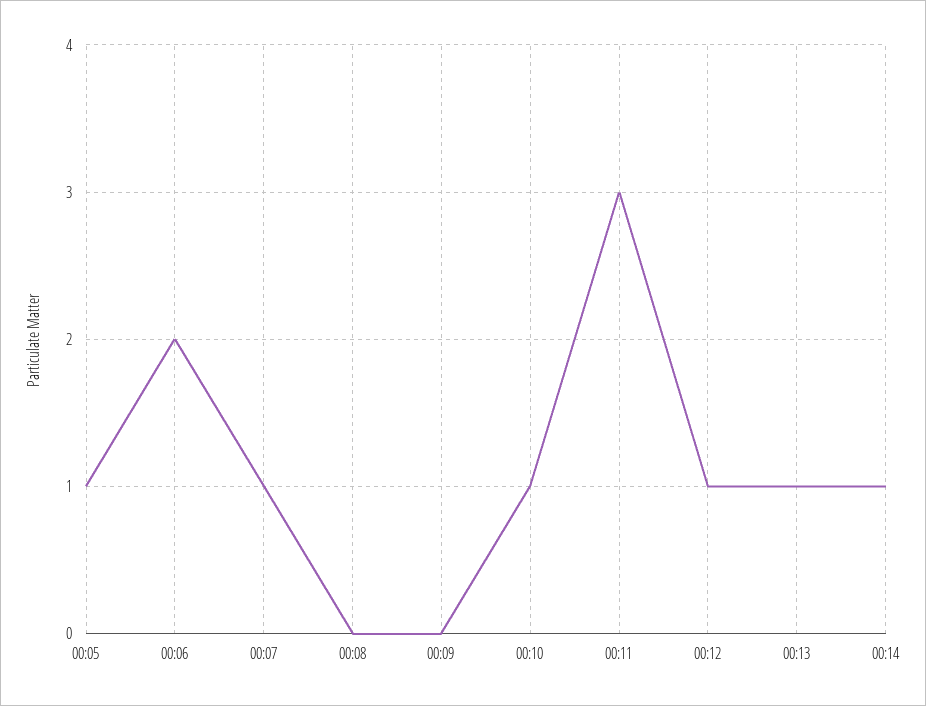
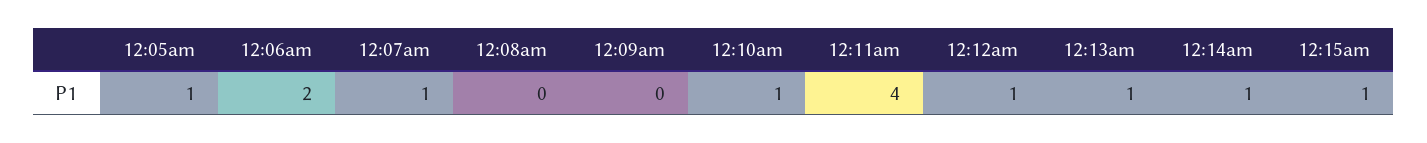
00:11: 3 -> 4
12:15am: none -> 1

